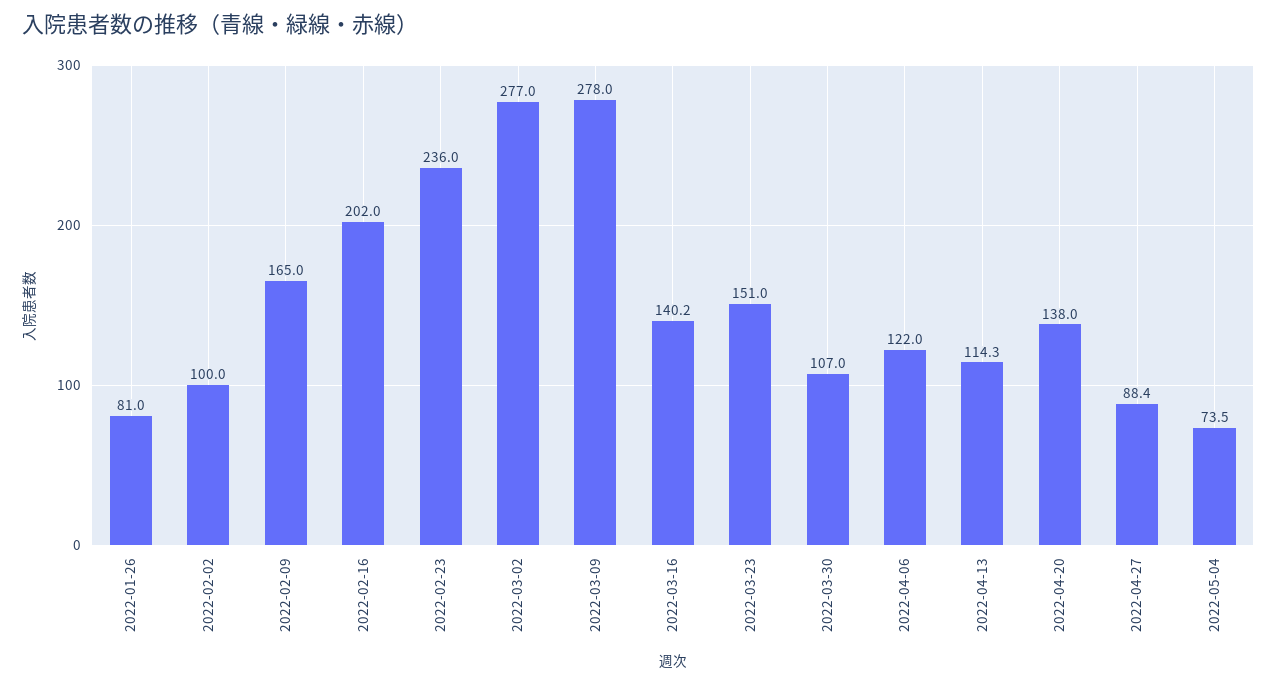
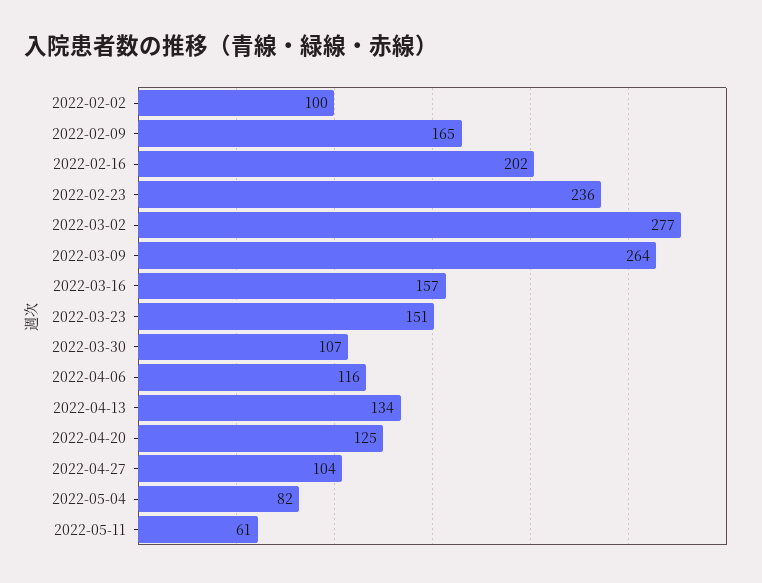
2022-01-26: 81 -> none
2022-03-09: 278 -> 264
2022-03-16: 140.2 -> 157
2022-04-06: 122 -> 116
2022-04-13: 114.3 -> 134
2022-04-20: 138 -> 125
2022-04-27: 88.4 -> 104
2022-05-04: 73.5 -> 82
2022-05-11: none -> 61

